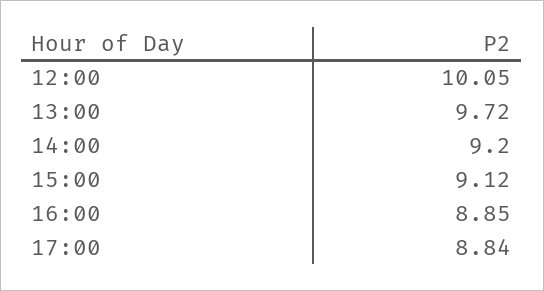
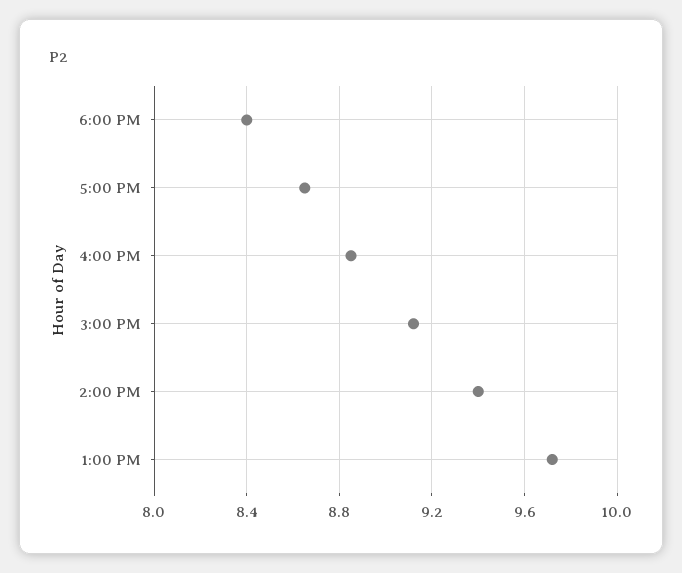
12:00: 10.05 -> none
14:00: 9.2 -> 9.4
17:00: 8.84 -> 8.65
6:00 PM: none -> 8.4

